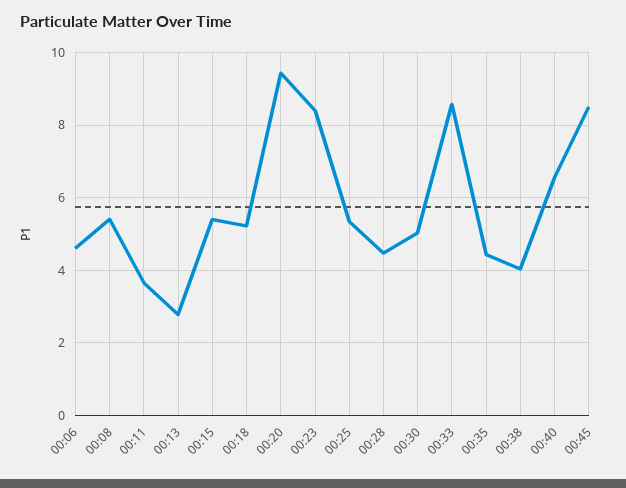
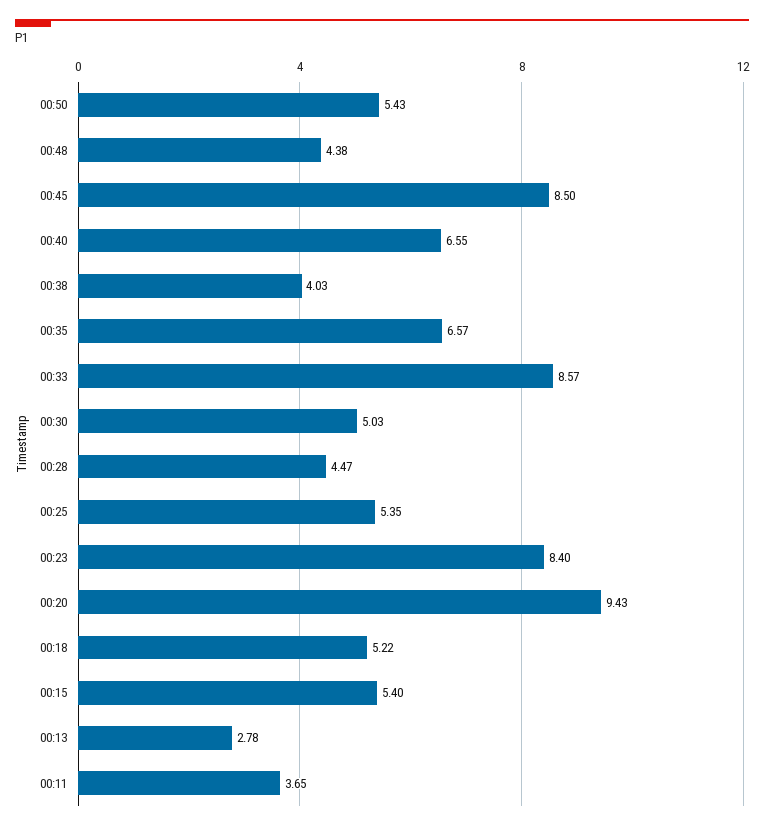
00:06: 4.6 -> none
00:08: 5.4 -> none
00:35: 4.4 -> 6.57
00:50: none -> 5.43
00:48: none -> 4.38

